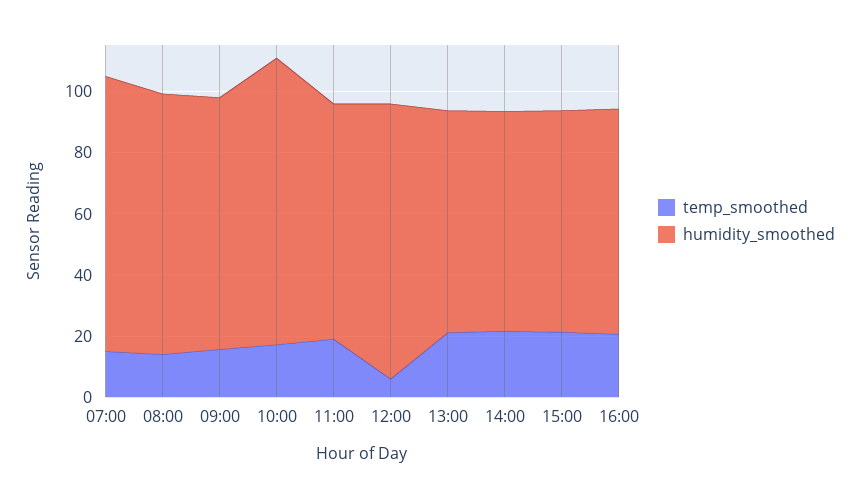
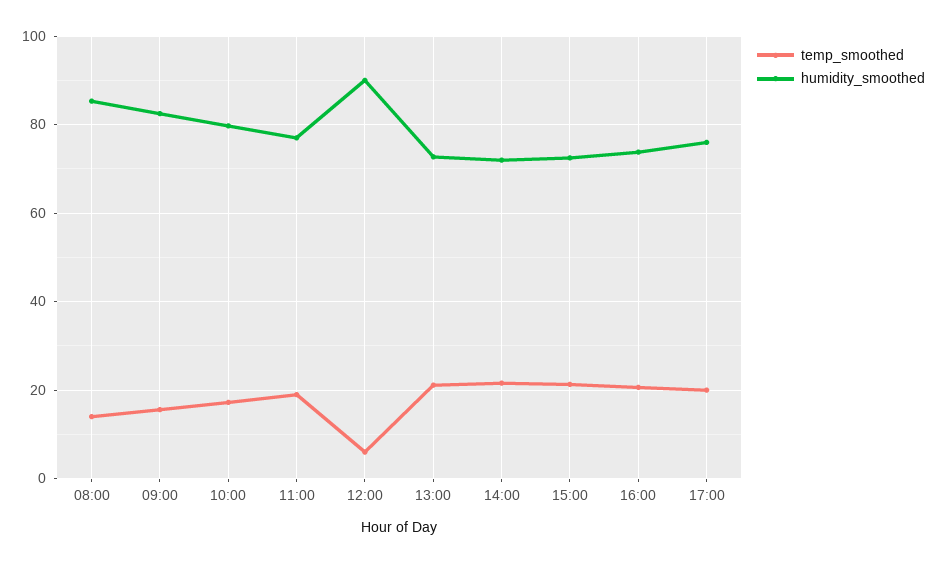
temp_smoothed, 07:00: 15 -> none
humidity_smoothed, 07:00: 90 -> none
humidity_smoothed, 10:00: 95 -> 80
temp_smoothed, 17:00: none -> 20
humidity_smoothed, 17:00: none -> 76

